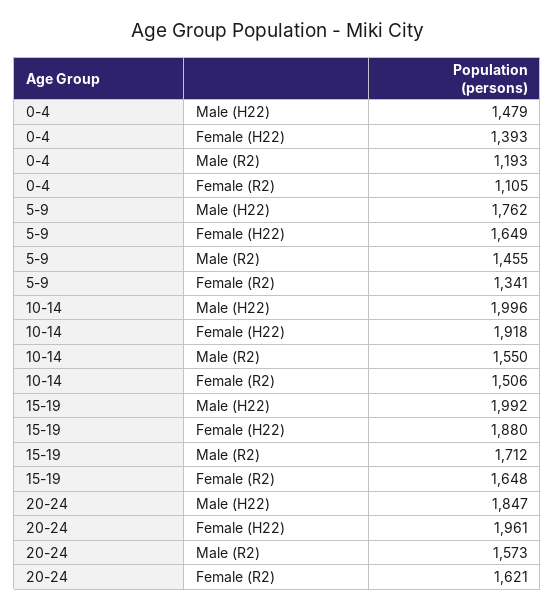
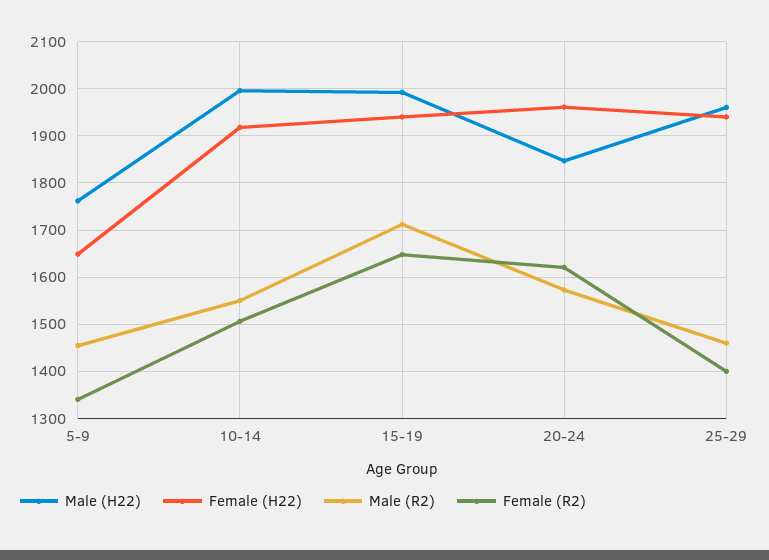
Male (H22), 0-4: 1479 -> none
Female (H22), 0-4: 1393 -> none
Male (R2), 0-4: 1193 -> none
Female (R2), 0-4: 1105 -> none
Female (H22), 15-19: 1880 -> 1940
Male (H22), 25-29: none -> 1960
Female (H22), 25-29: none -> 1940
Male (R2), 25-29: none -> 1460
Female (R2), 25-29: none -> 1400

